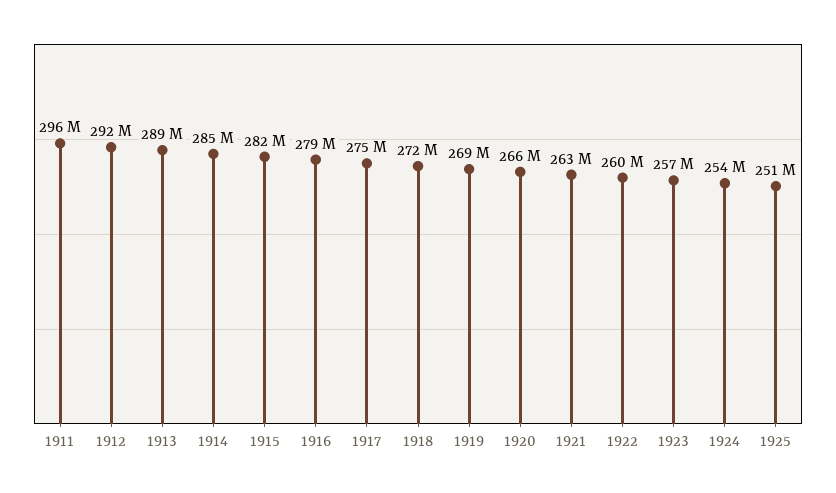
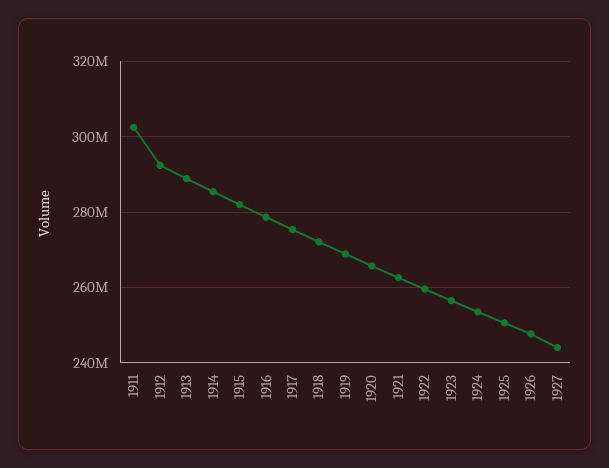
1911: 296000000 -> 302000000
1926: none -> 248000000
1927: none -> 244000000

